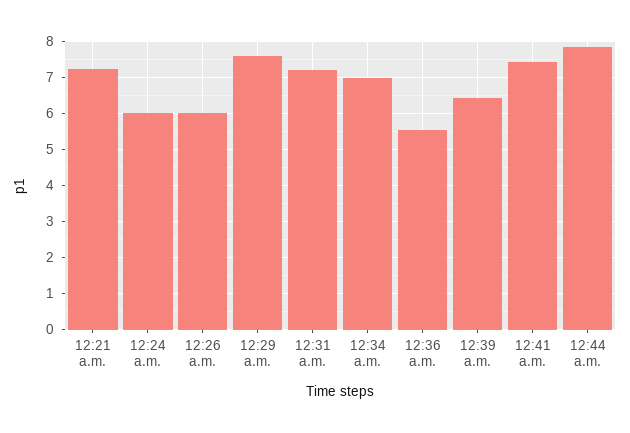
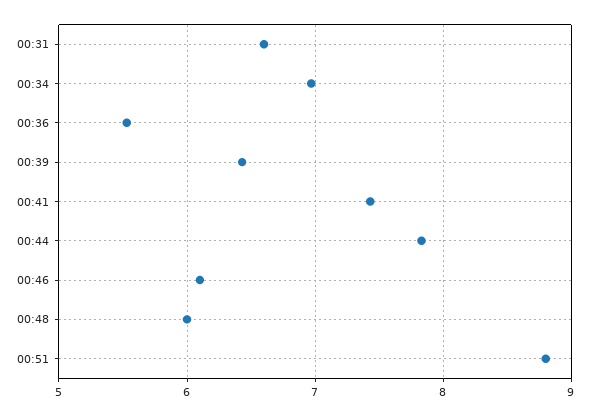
12:21 a.m.: 7.2 -> none
12:24 a.m.: 6 -> none
12:26 a.m.: 6 -> none
12:29 a.m.: 7.6 -> none
12:31 a.m.: 7.2 -> 6.6
00:46: none -> 6.1
00:48: none -> 6
00:51: none -> 8.8

